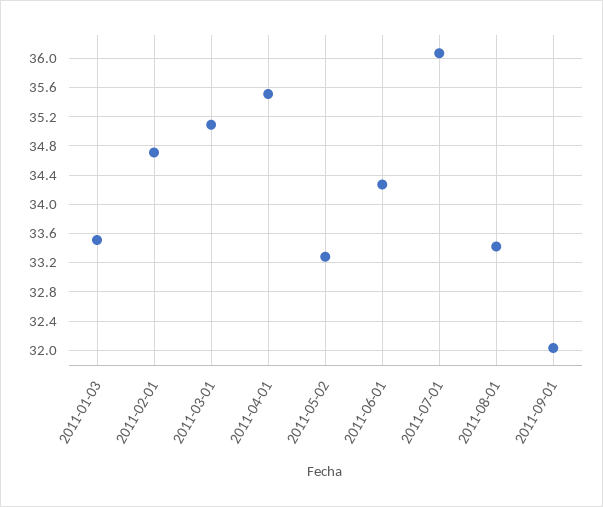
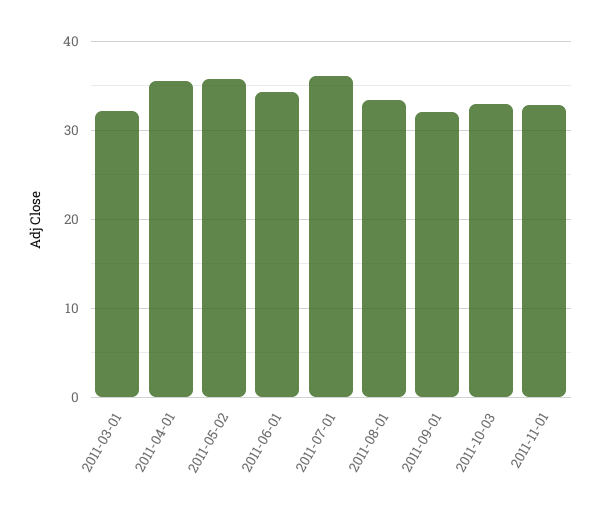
2011-01-03: 33.5 -> none
2011-02-01: 34.7 -> none
2011-03-01: 35.1 -> 32
2011-05-02: 33.3 -> 36
2011-10-03: none -> 33
2011-11-01: none -> 33

